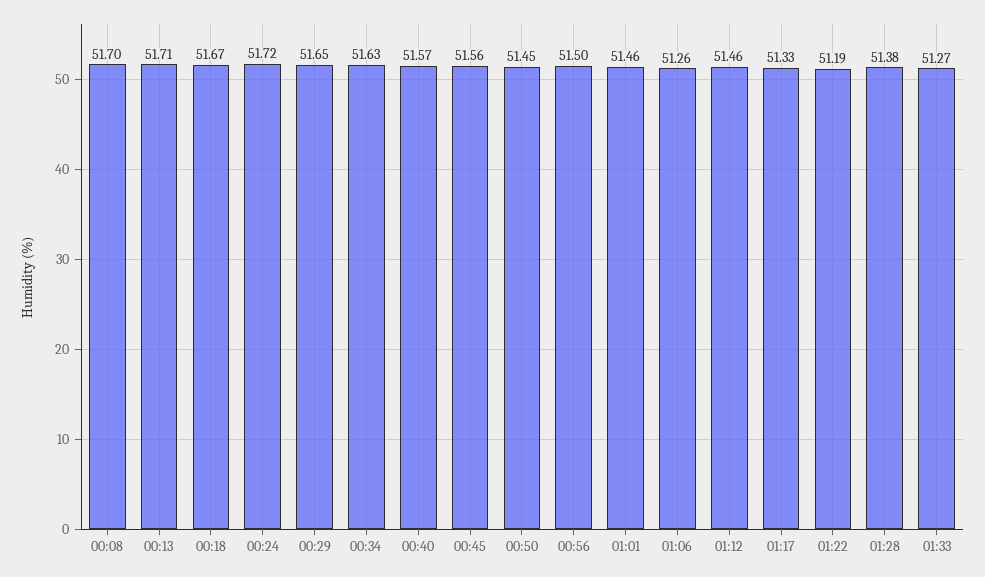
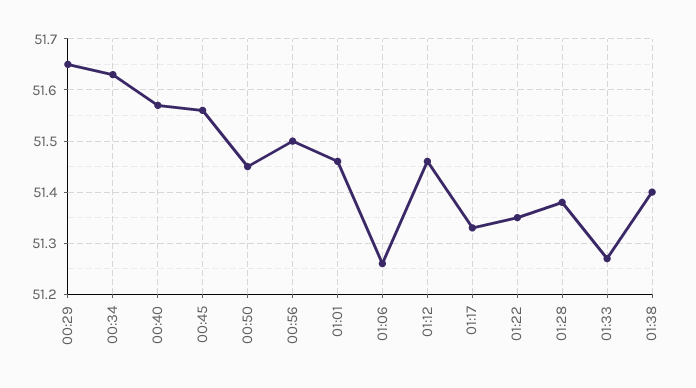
00:08: 51.7 -> none
00:13: 51.71 -> none
00:18: 51.67 -> none
00:24: 51.72 -> none
01:22: 51.19 -> 51.35
01:38: none -> 51.4

